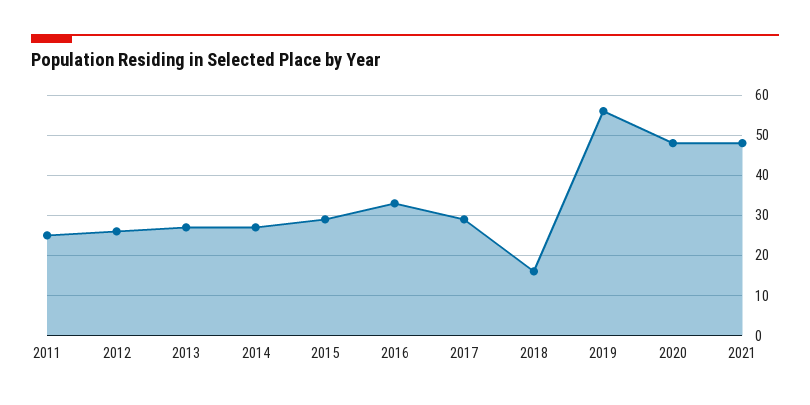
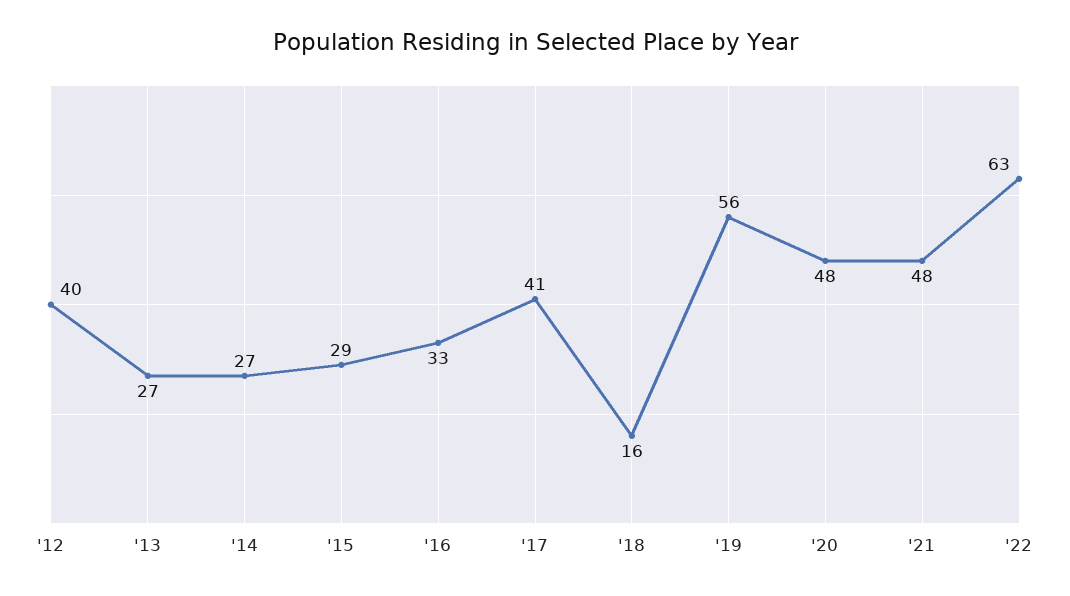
2011: 25 -> none
2012: 25 -> 40
2017: 30 -> 41
'22: none -> 63

